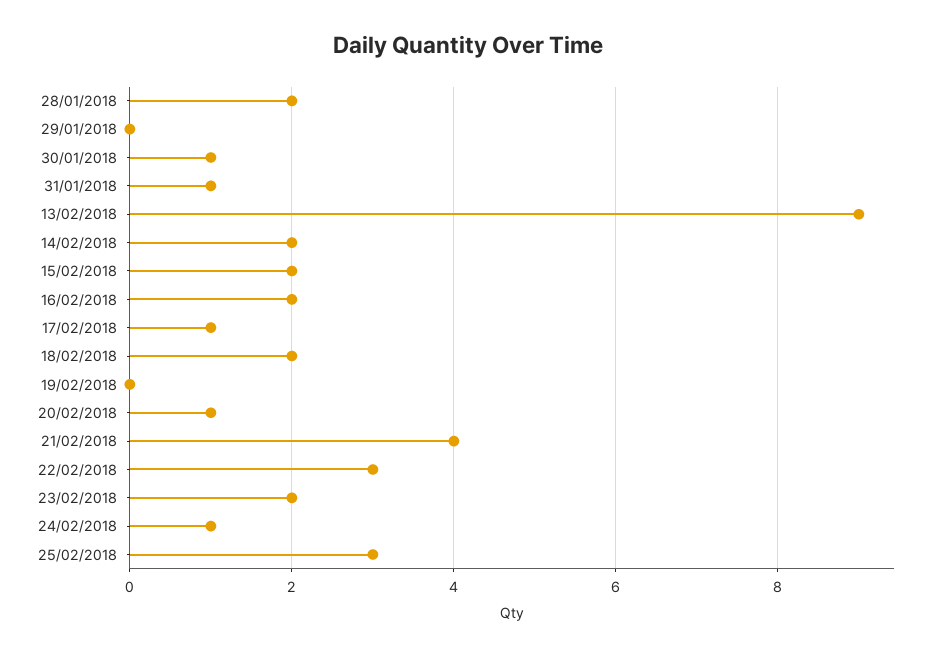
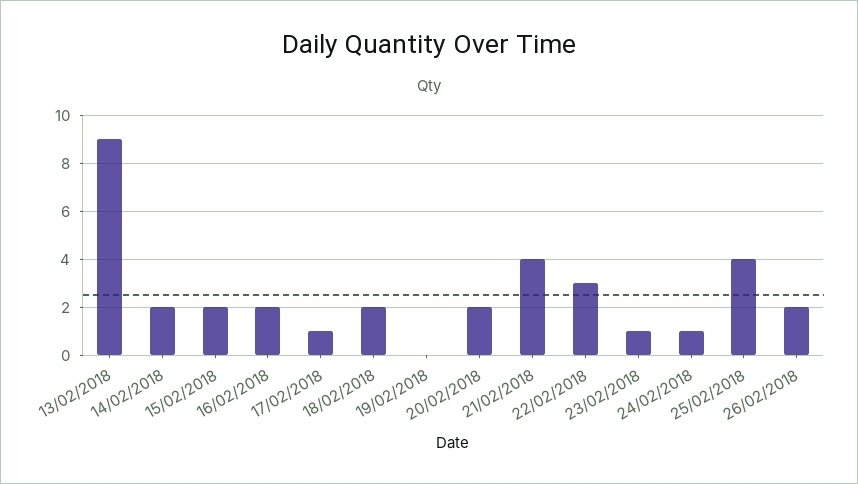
28/01/2018: 2 -> none
29/01/2018: 0 -> none
30/01/2018: 1 -> none
31/01/2018: 1 -> none
20/02/2018: 1 -> 2
23/02/2018: 2 -> 1
25/02/2018: 3 -> 4
26/02/2018: none -> 2

